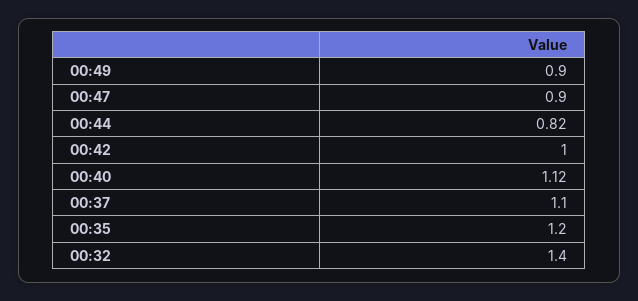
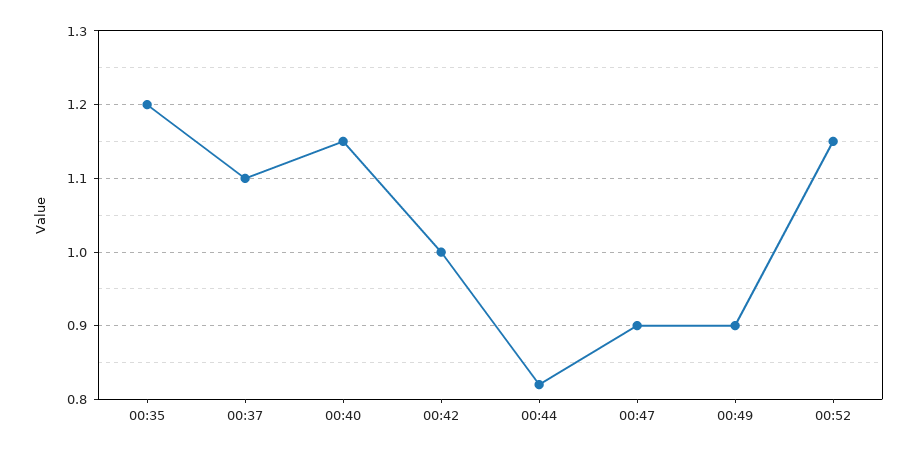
00:40: 1.12 -> 1.15
00:32: 1.4 -> none
00:52: none -> 1.15

